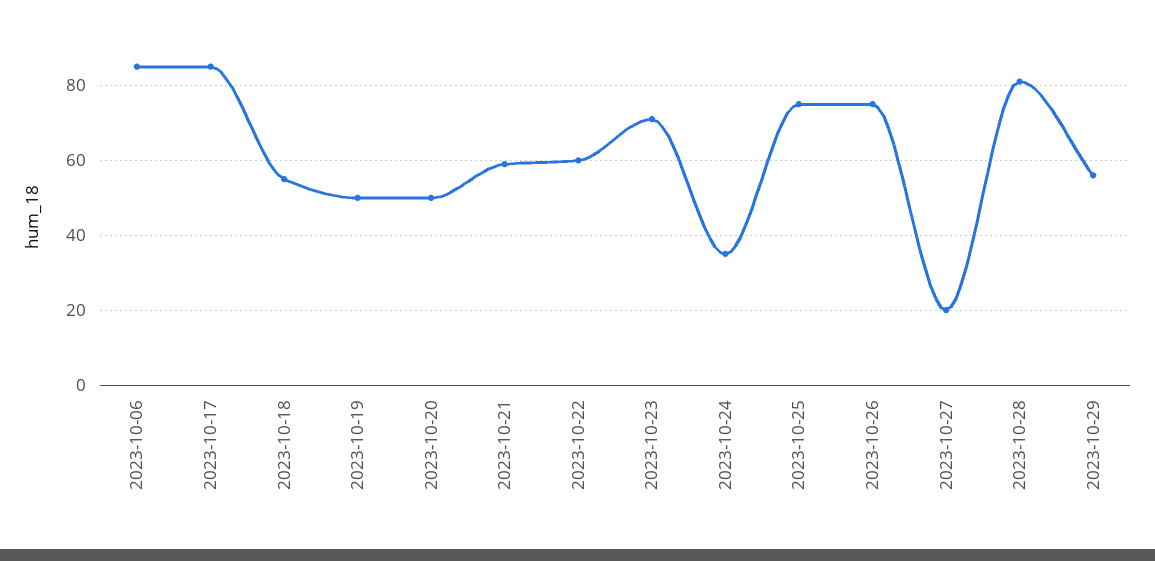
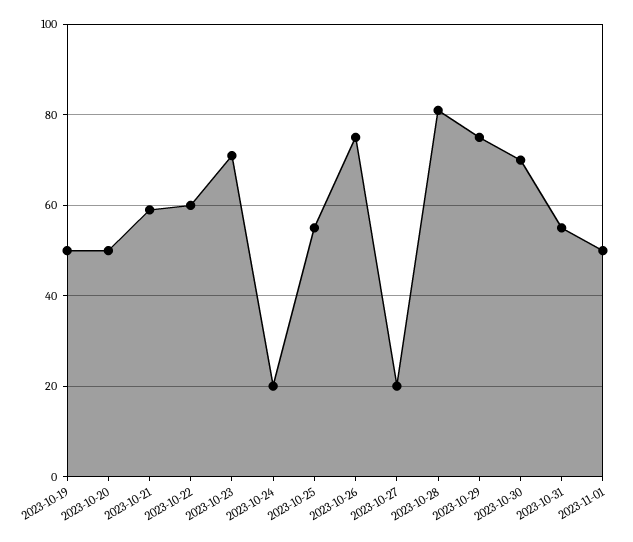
2023-10-06: 85 -> none
2023-10-17: 85 -> none
2023-10-18: 55 -> none
2023-10-24: 35 -> 20
2023-10-25: 75 -> 55
2023-10-29: 55 -> 75
2023-10-30: none -> 70
2023-10-31: none -> 55
2023-11-01: none -> 50

